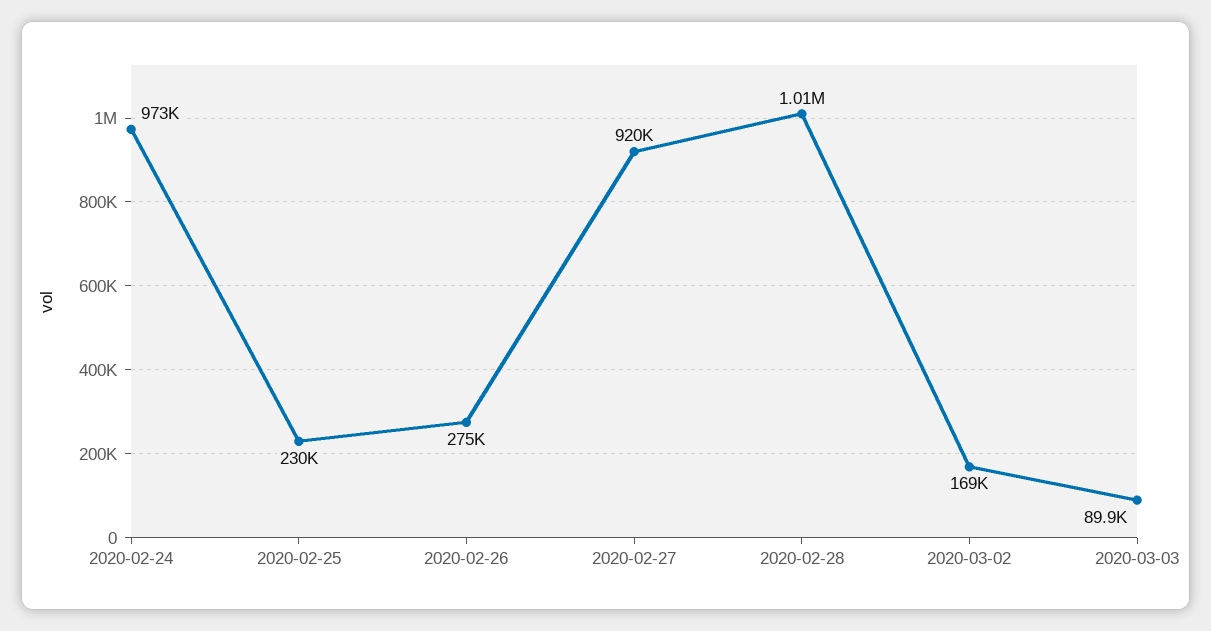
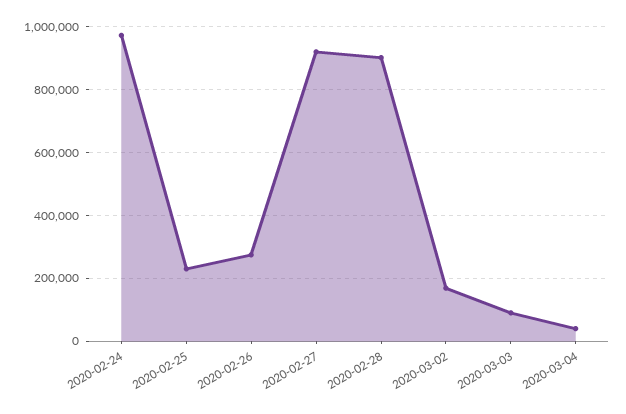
2020-02-28: 1010000 -> 900000
2020-03-04: none -> 40000

